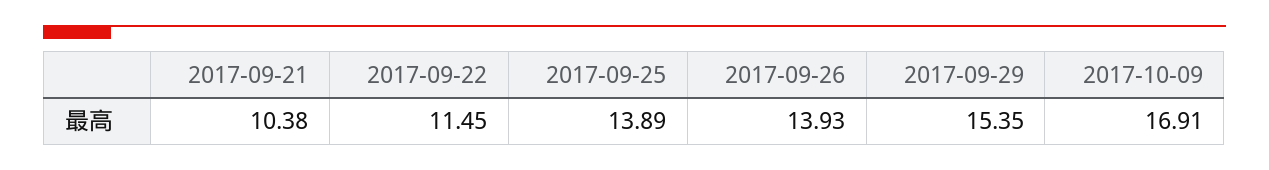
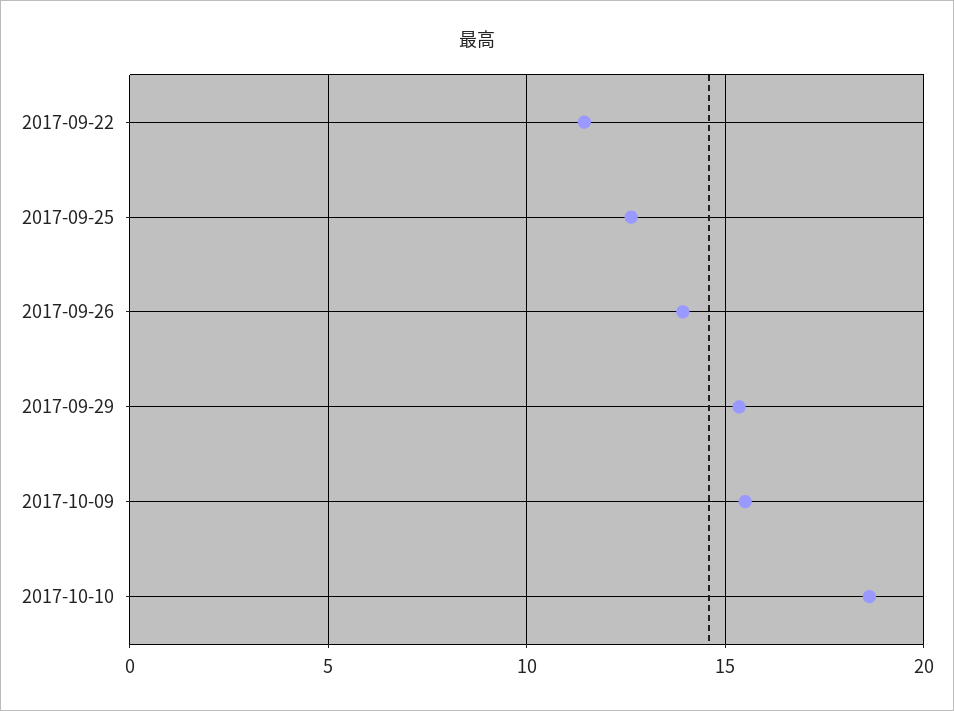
2017-09-21: 10.38 -> none
2017-09-25: 13.89 -> 12.5
2017-10-09: 16.91 -> 15.5
2017-10-10: none -> 18.5

